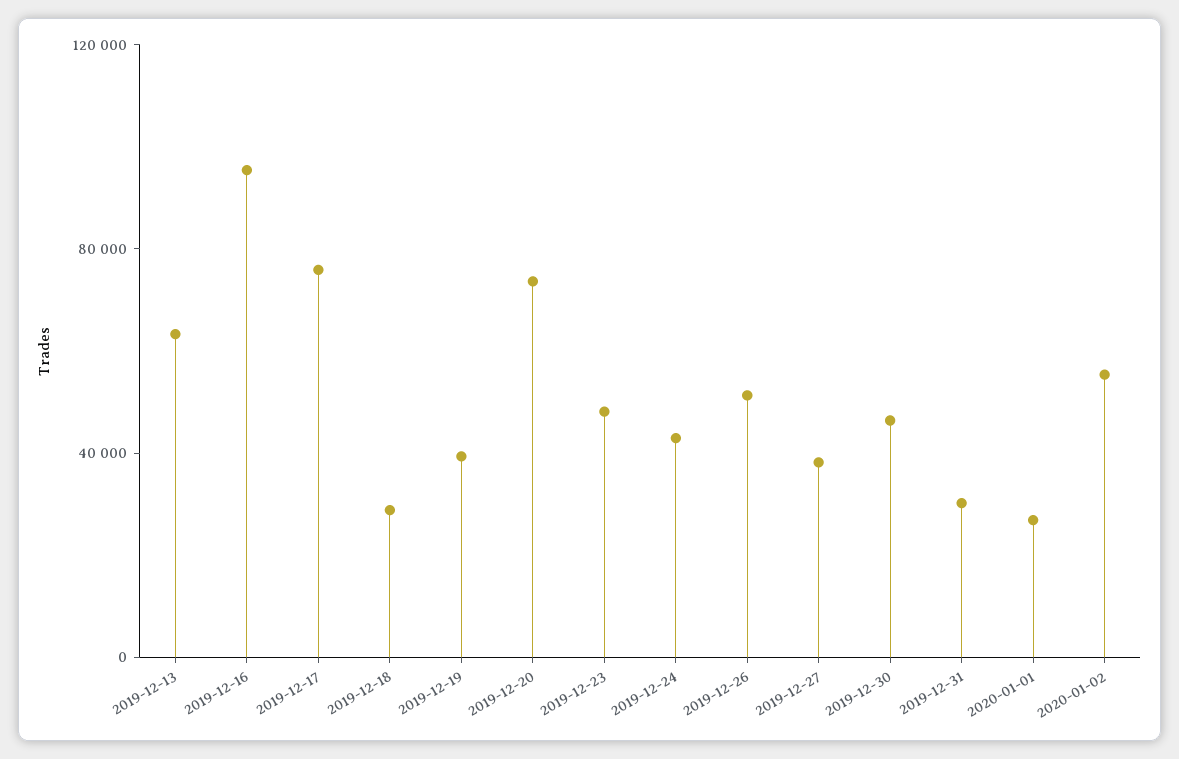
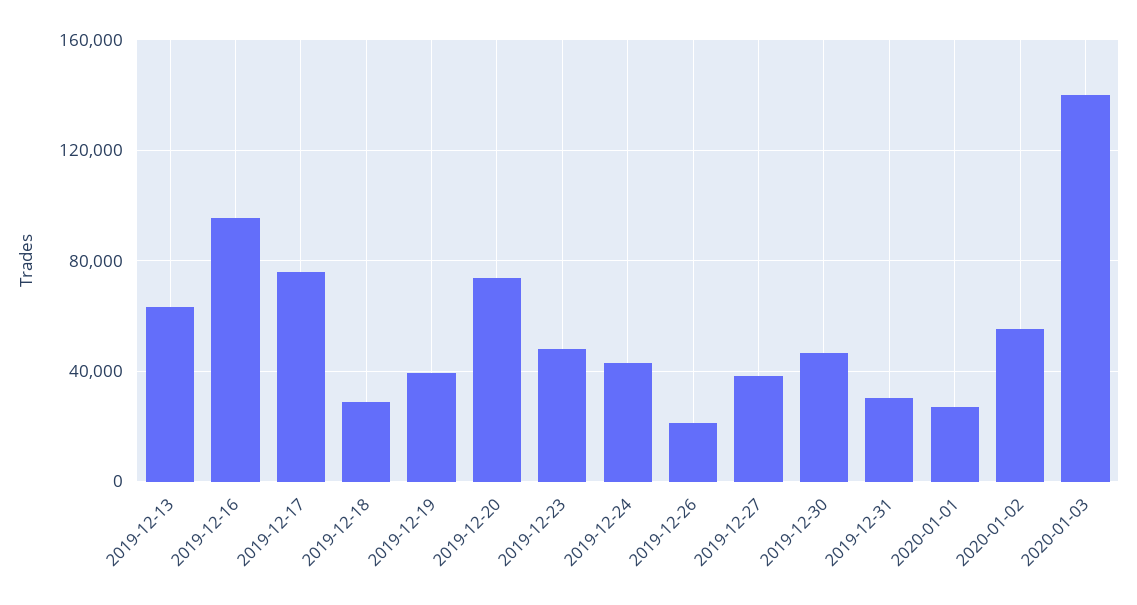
2019-12-26: 50000 -> 20000
2020-01-03: none -> 140000

